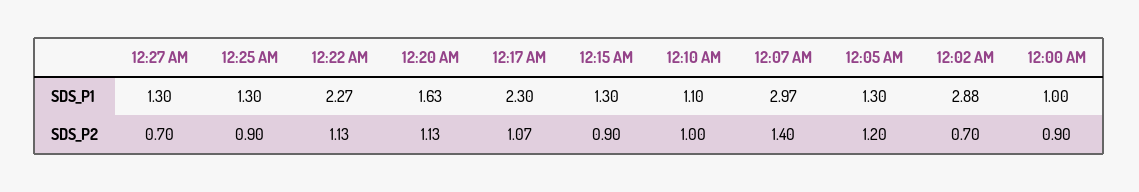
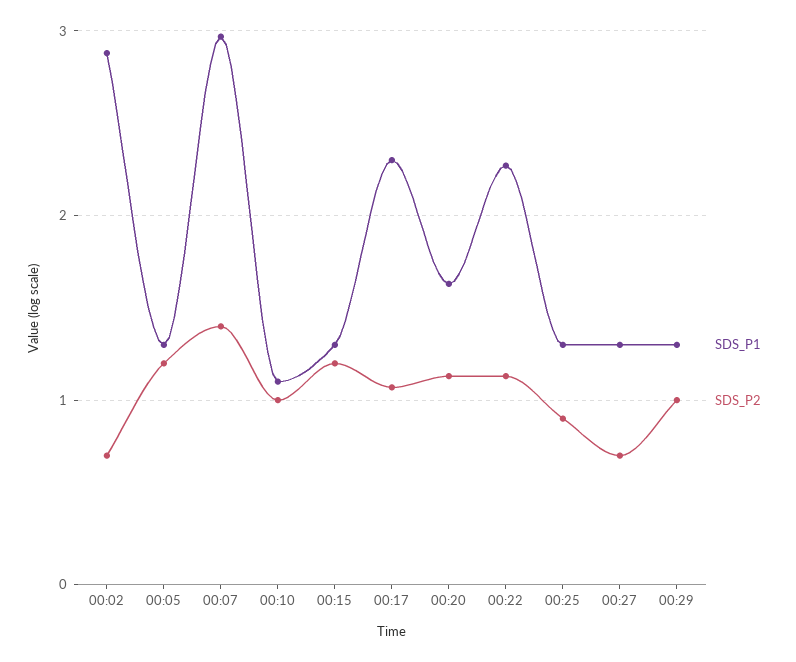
SDS_P1, 12:00 AM: 1 -> none
SDS_P2, 12:15 AM: 0.9 -> 1.2
SDS_P2, 12:00 AM: 0.9 -> none
SDS_P1, 00:29: none -> 1.3
SDS_P2, 00:29: none -> 1

